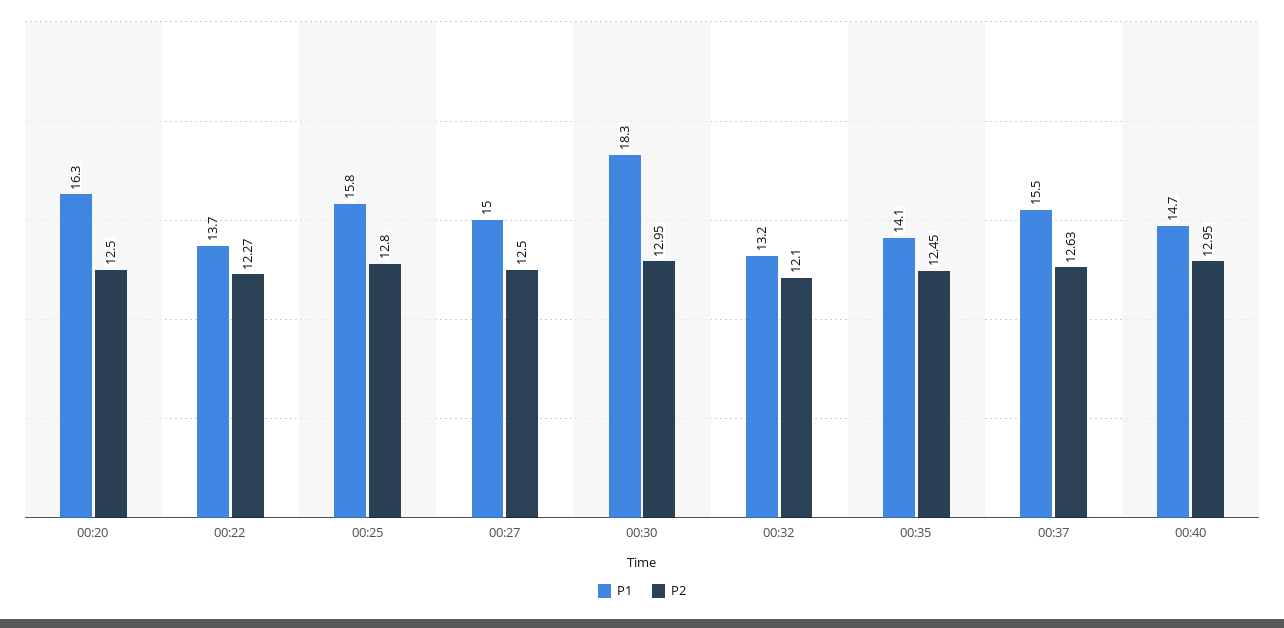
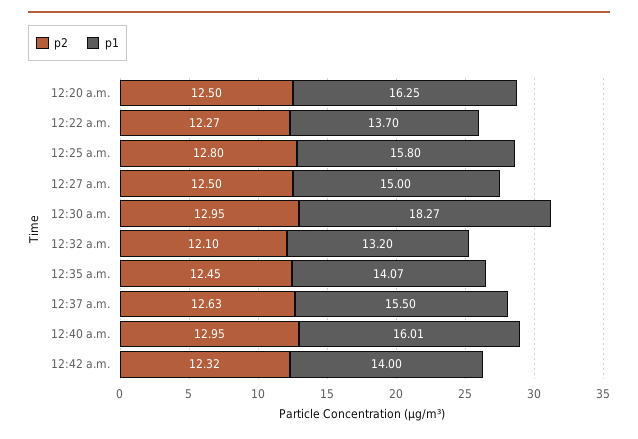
P1, 00:40: 14.7 -> 16.01
P2, 12:42 a.m.: none -> 12.32
P1, 12:42 a.m.: none -> 14

